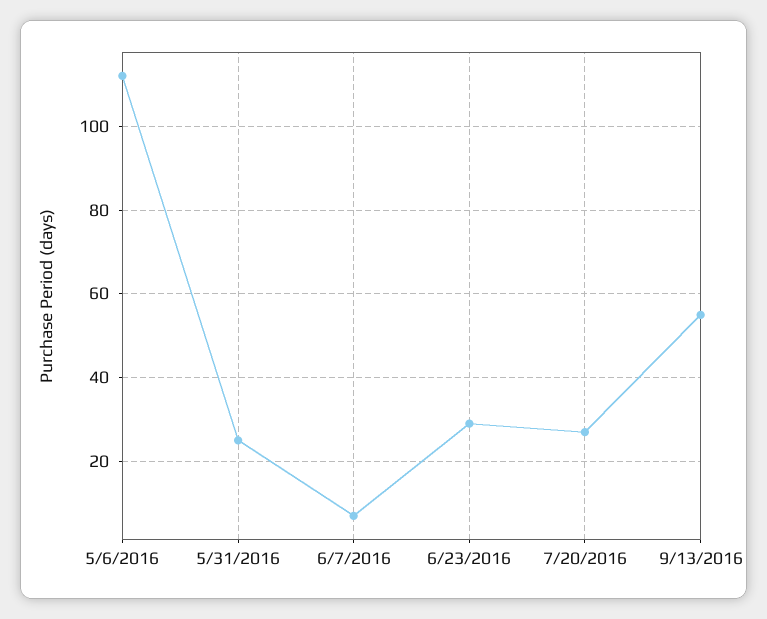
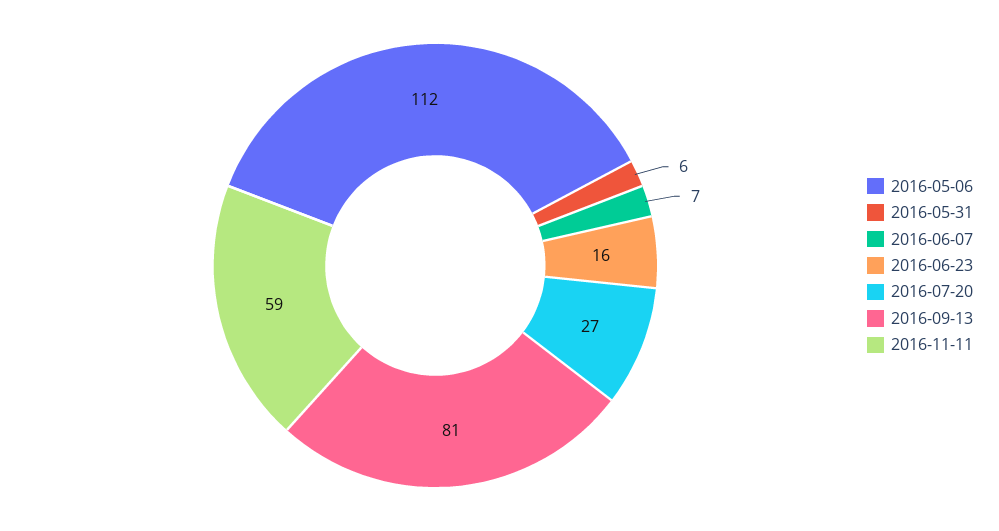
5/31/2016: 25 -> 6
6/23/2016: 30 -> 16
9/13/2016: 55 -> 81
2016-11-11: none -> 59

